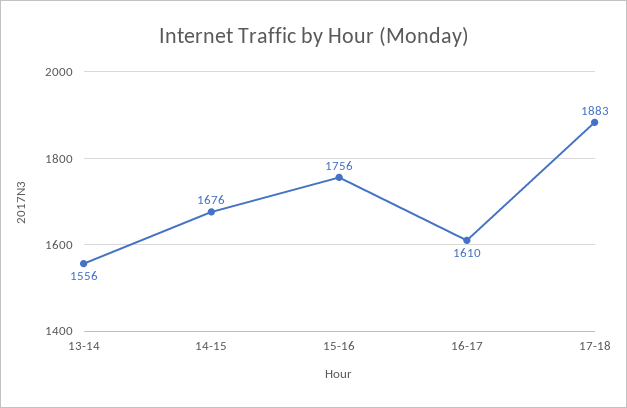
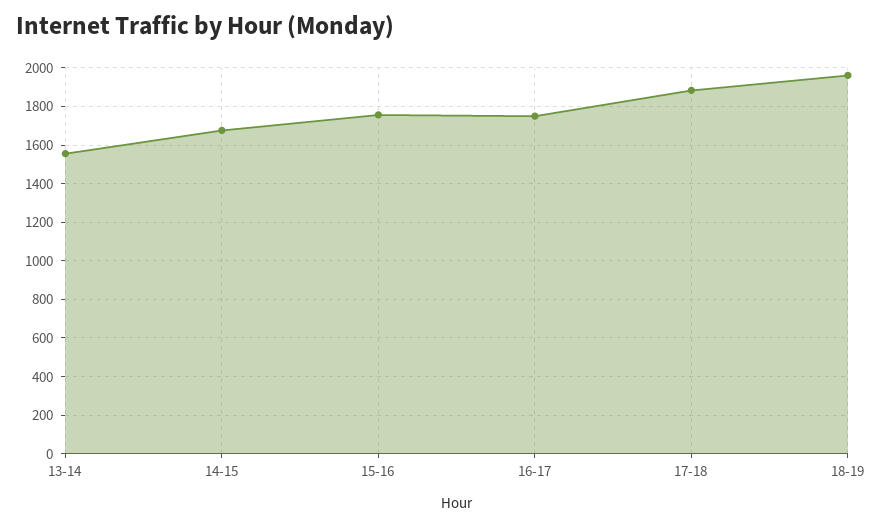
16-17: 1610 -> 1750
18-19: none -> 1950

